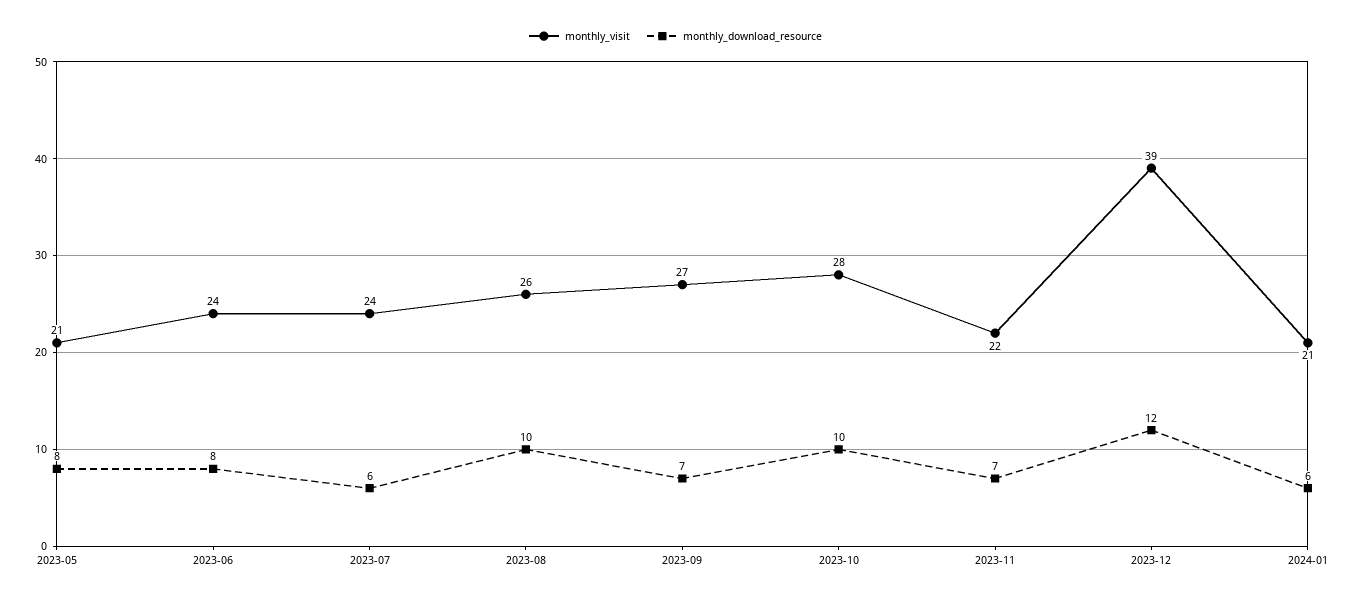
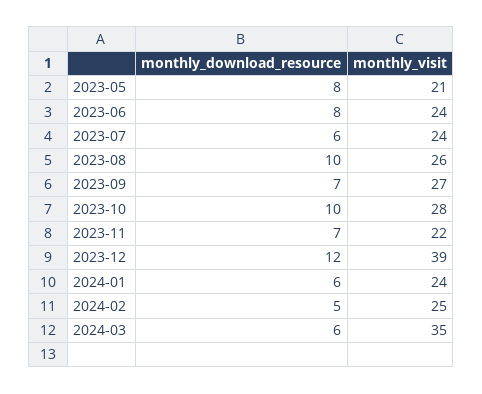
monthly_visit, 2024-01: 21 -> 24
monthly_download_resource, 2024-02: none -> 5
monthly_visit, 2024-02: none -> 25
monthly_download_resource, 2024-03: none -> 6
monthly_visit, 2024-03: none -> 35

